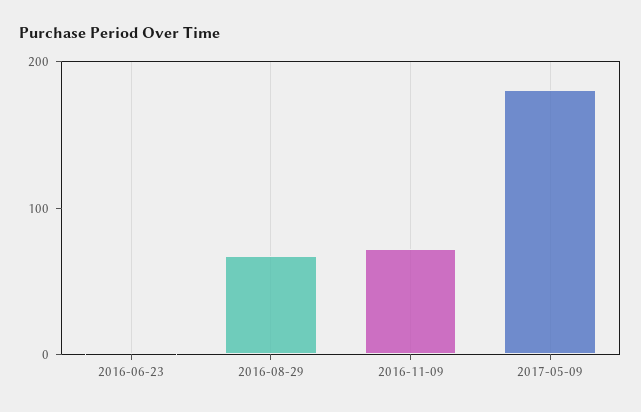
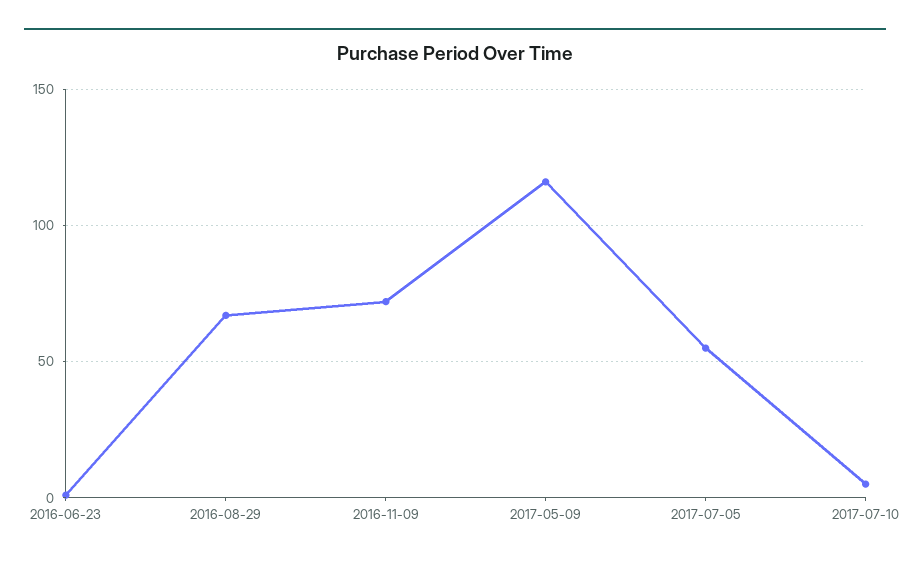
2017-05-09: 180 -> 115
2017-07-05: none -> 55
2017-07-10: none -> 5

